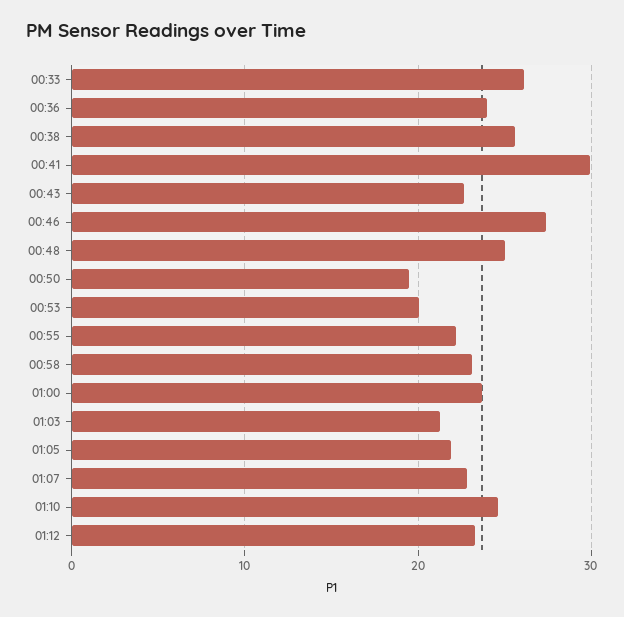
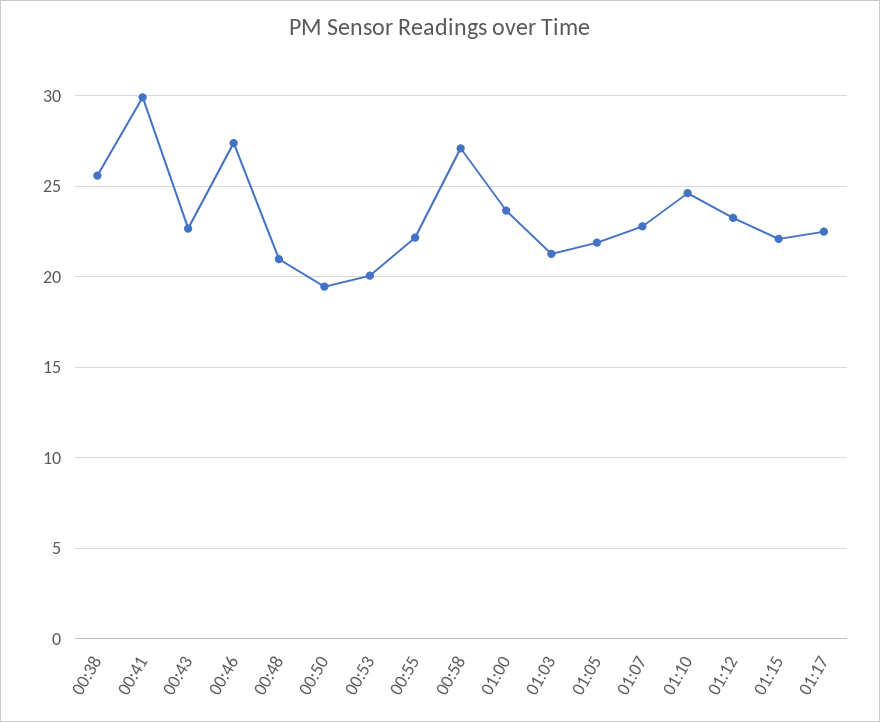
00:33: 26 -> none
00:36: 24 -> none
00:48: 25 -> 21
00:58: 23 -> 27
01:15: none -> 22
01:17: none -> 22.5

